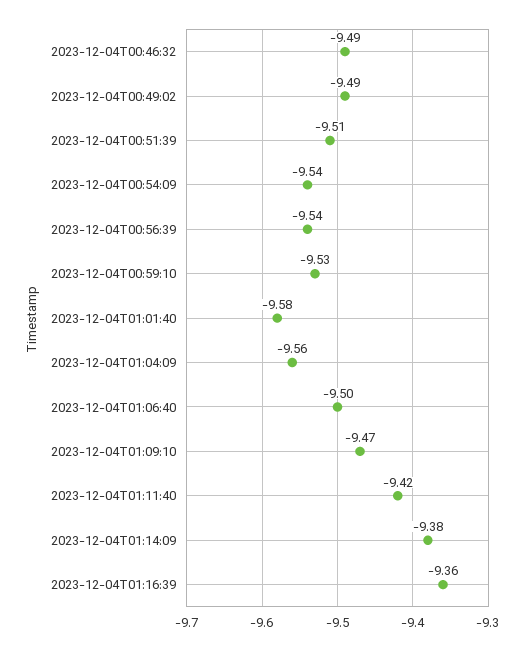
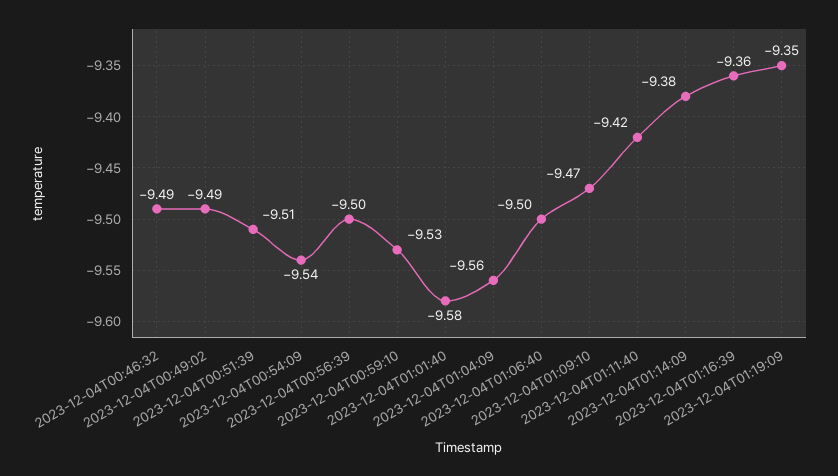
2023-12-04T00:56:39: -9.54 -> -9.5
2023-12-04T01:19:09: none -> -9.35

